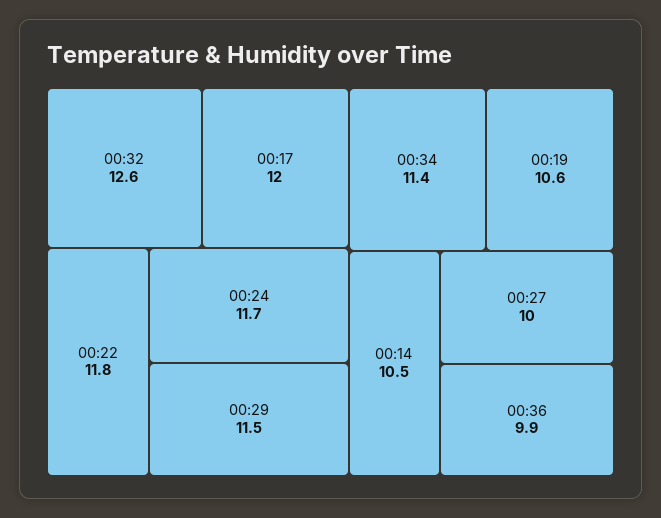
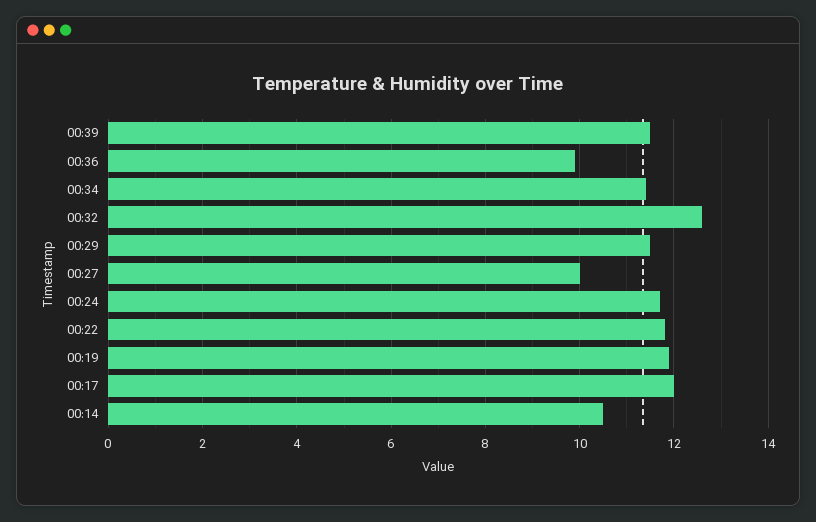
00:19: 10.6 -> 12
00:39: none -> 11.5

